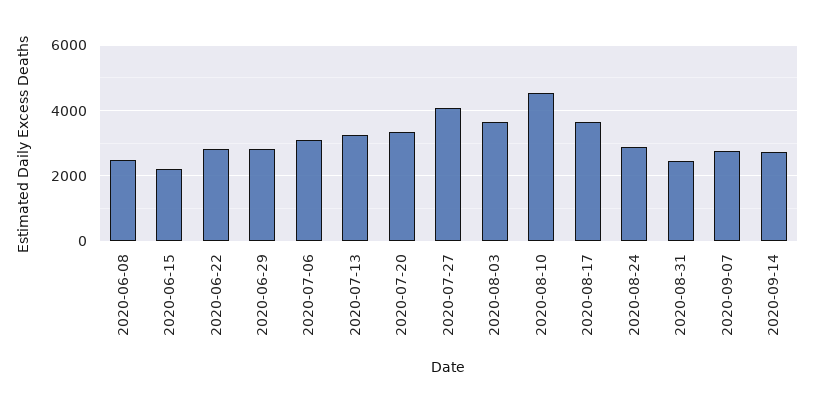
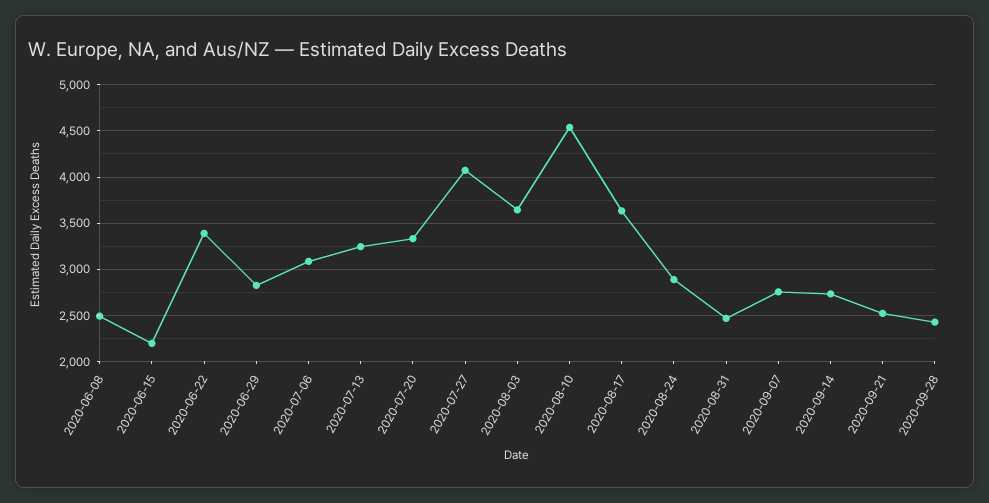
2020-06-22: 2800 -> 3400
2020-09-21: none -> 2500
2020-09-28: none -> 2400

